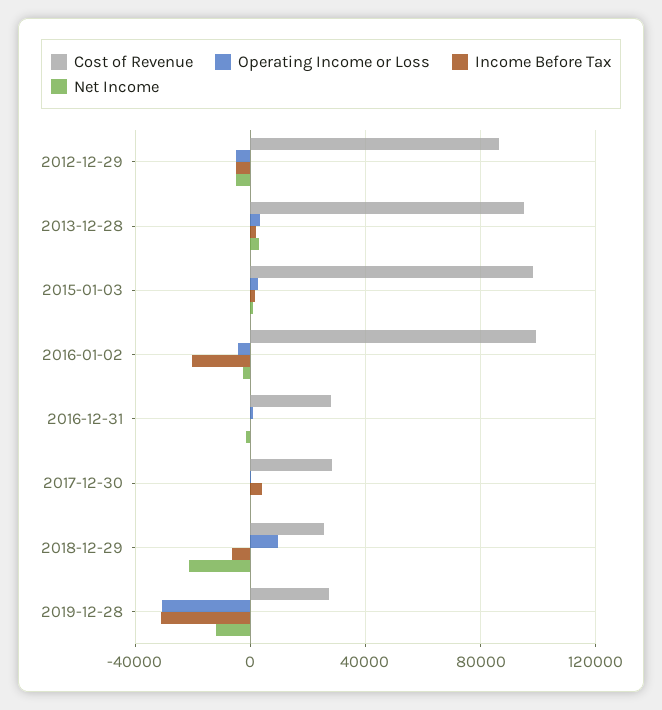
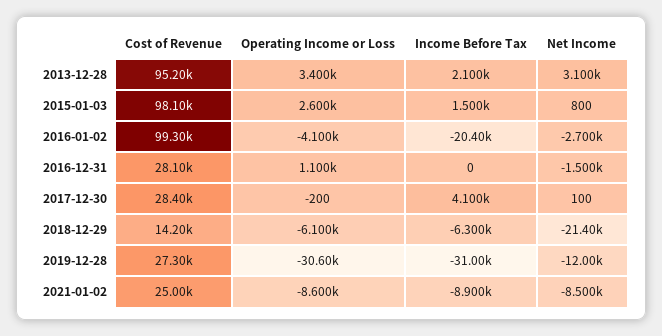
Cost of Revenue, 2012-12-29: 85000 -> none
Operating Income or Loss, 2012-12-29: -5000 -> none
Income Before Tax, 2012-12-29: -5000 -> none
Net Income, 2012-12-29: -5000 -> none
Cost of Revenue, 2018-12-29: 25000 -> 14200
Operating Income or Loss, 2018-12-29: 10000 -> -6100
Cost of Revenue, 2021-01-02: none -> 25000
Operating Income or Loss, 2021-01-02: none -> -8600
Income Before Tax, 2021-01-02: none -> -8900
Net Income, 2021-01-02: none -> -8500

